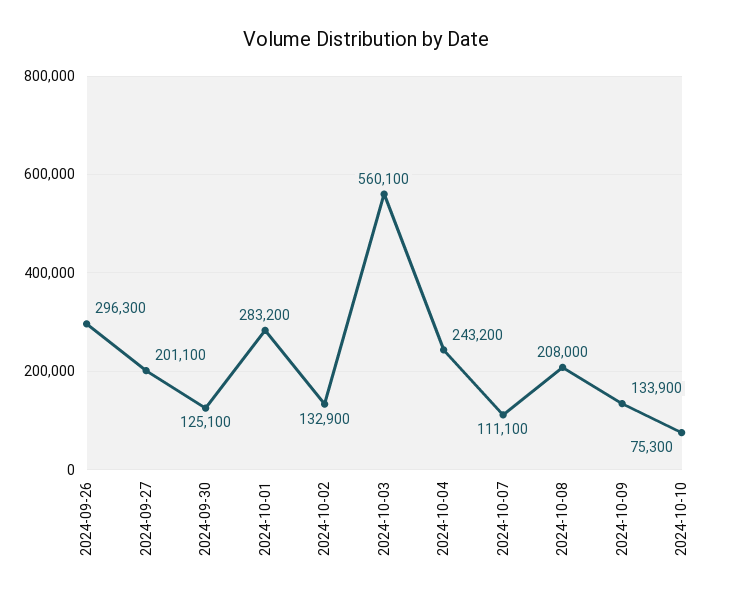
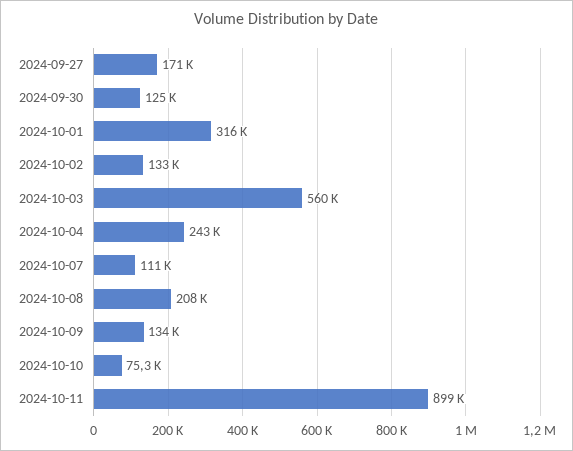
2024-09-26: 296300 -> none
2024-09-27: 201100 -> 171000
2024-10-01: 283200 -> 316000
2024-10-11: none -> 899000

